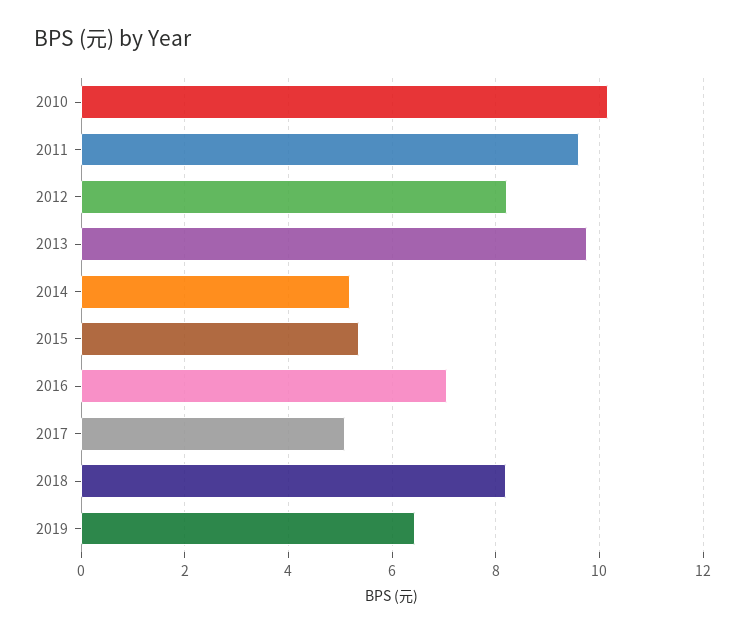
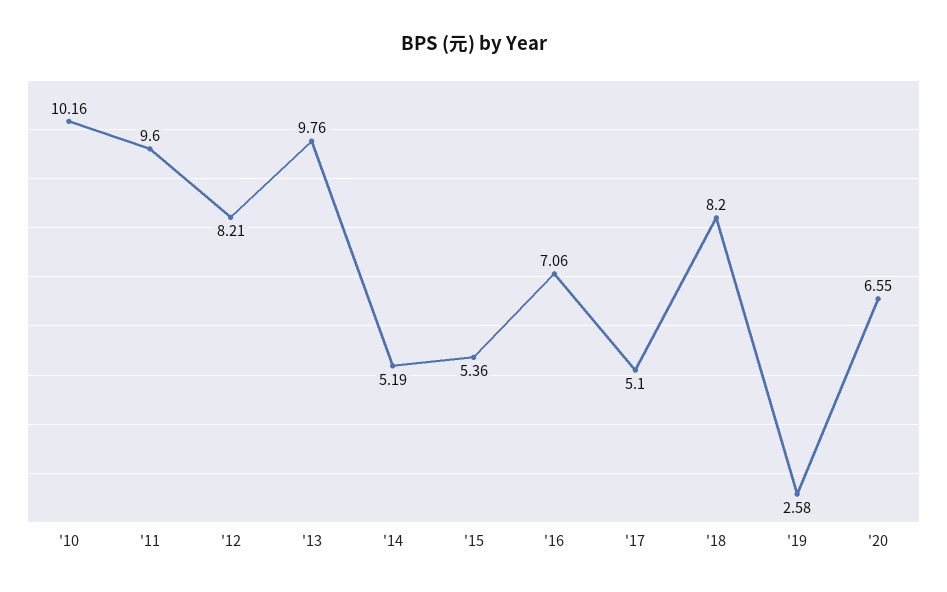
2019: 6.4 -> 2.58
'20: none -> 6.55

